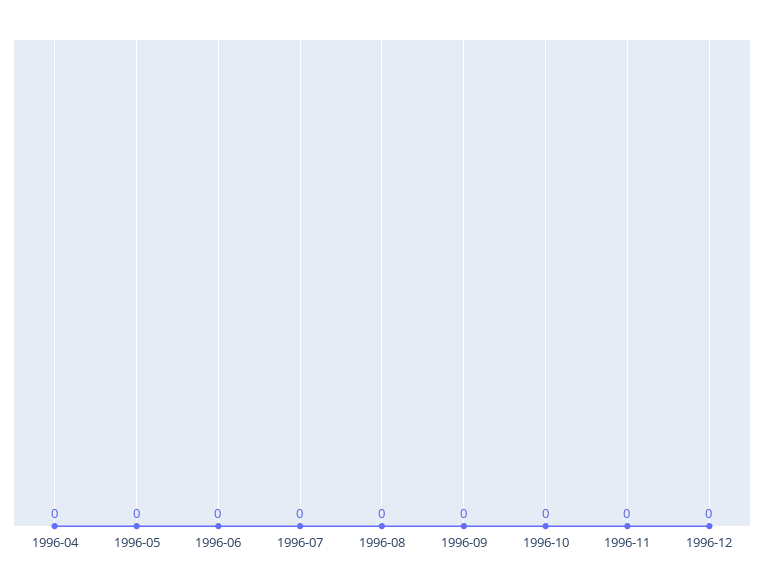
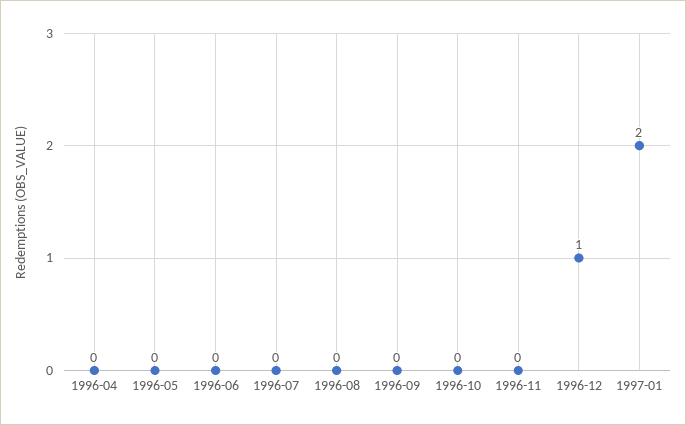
1996-12: 0 -> 1
1997-01: none -> 2

